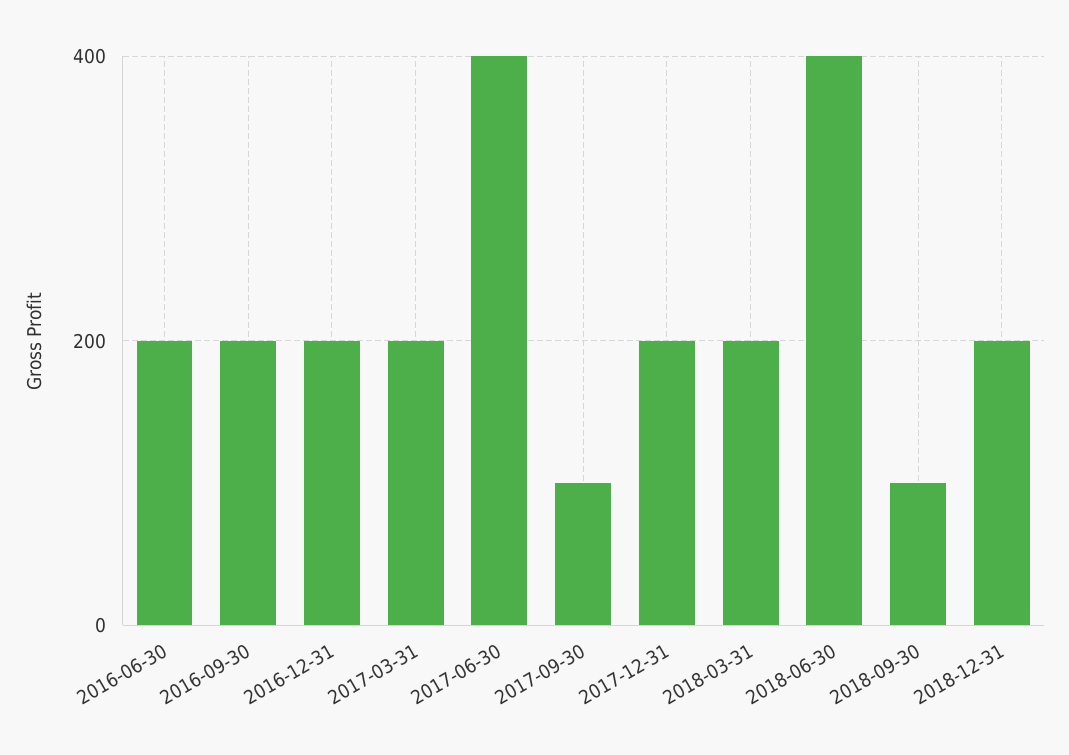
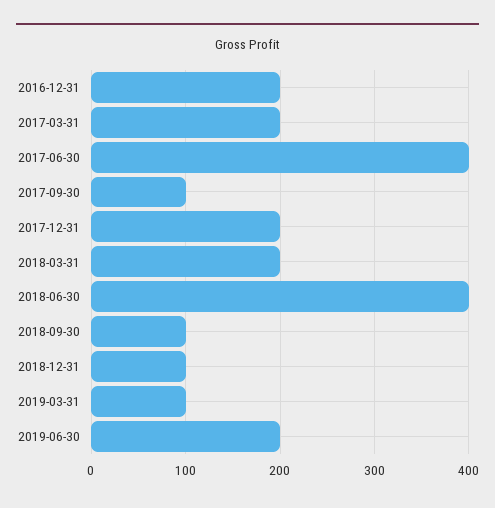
2016-06-30: 200 -> none
2016-09-30: 200 -> none
2018-12-31: 200 -> 100
2019-03-31: none -> 100
2019-06-30: none -> 200

